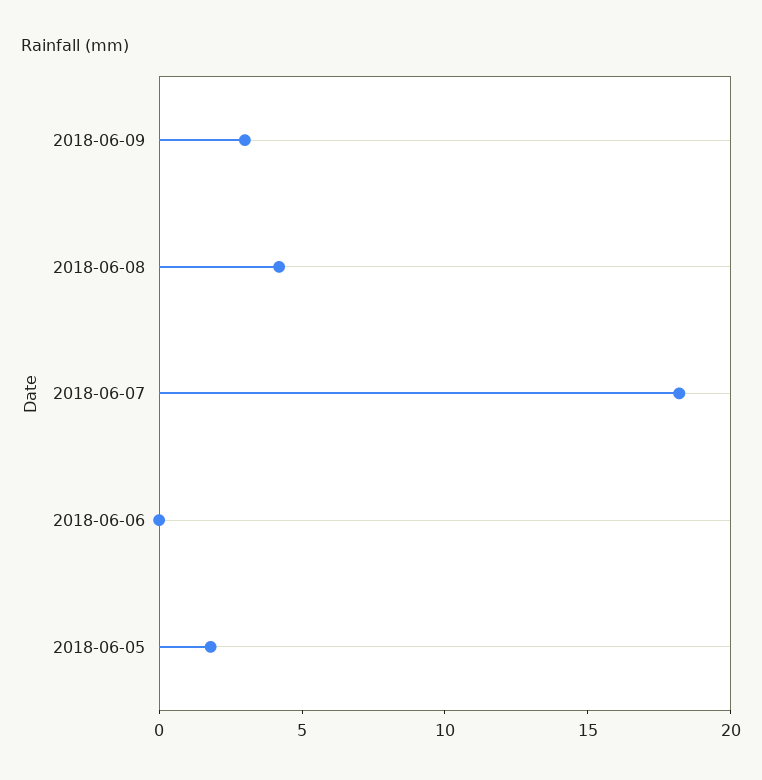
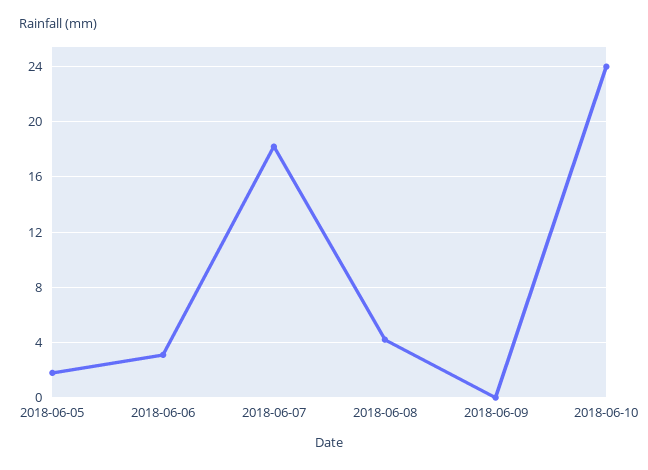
2018-06-09: 3 -> 0
2018-06-06: 0 -> 3
2018-06-10: none -> 24

